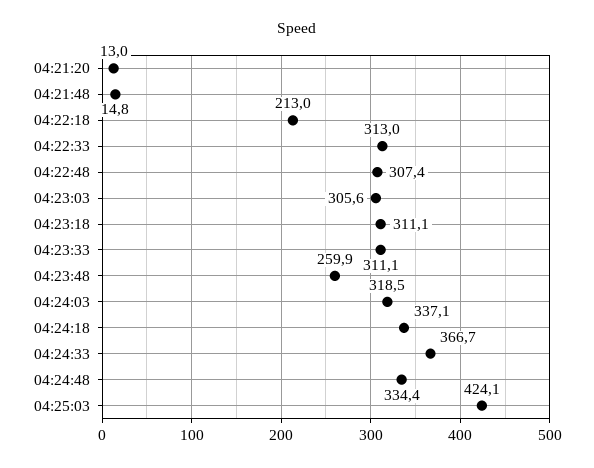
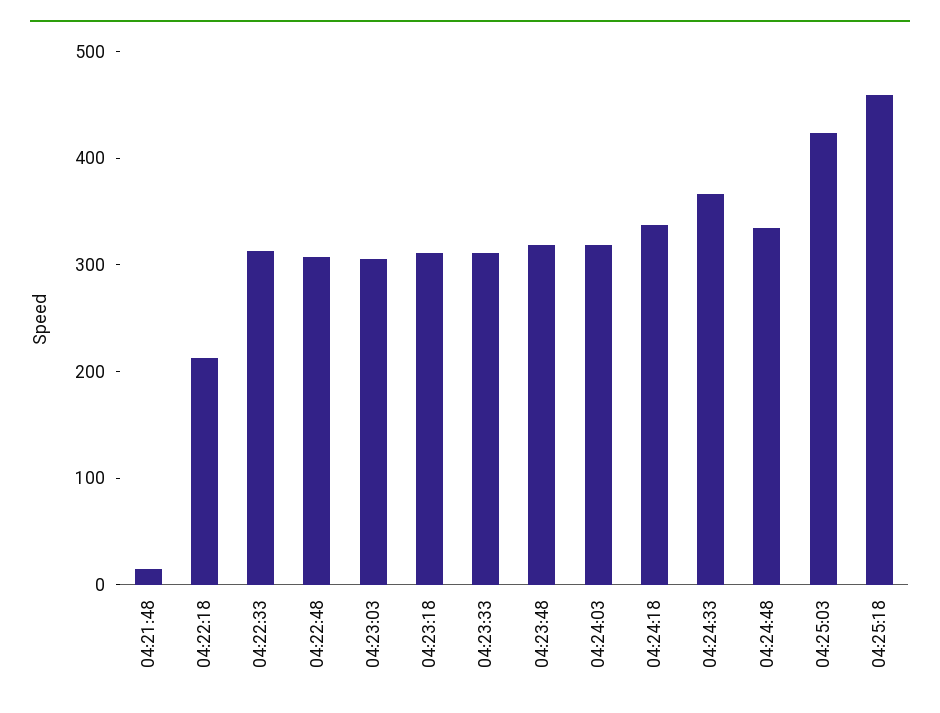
04:21:20: 13 -> none
04:23:48: 259.9 -> 320
04:25:18: none -> 460

